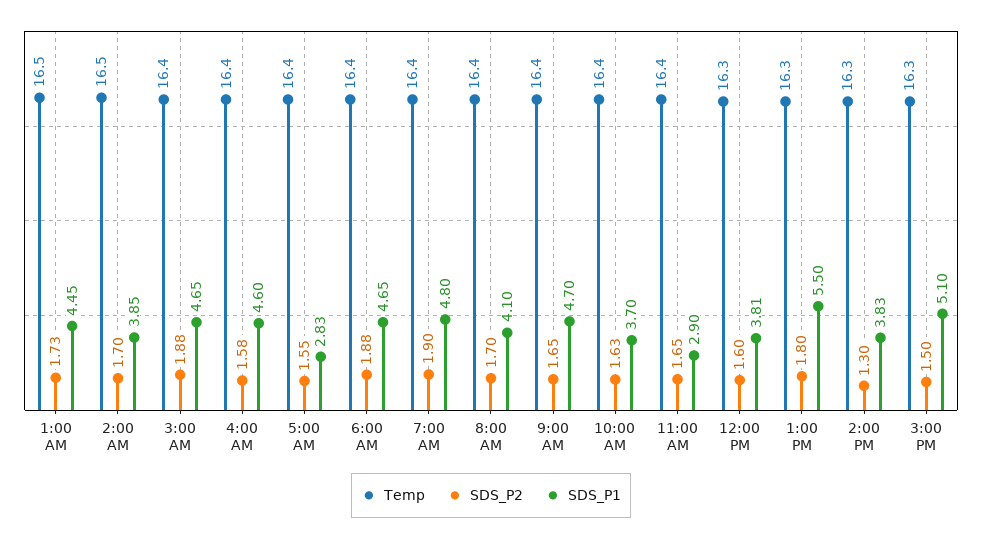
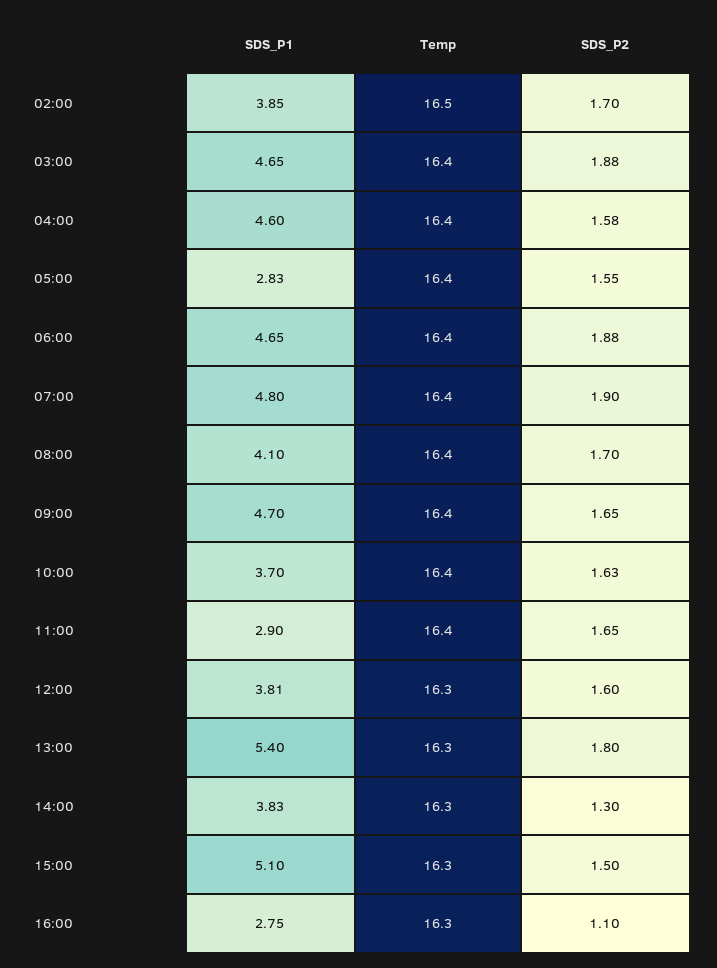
Temp, 1:00 AM: 16.5 -> none
SDS_P2, 1:00 AM: 1.73 -> none
SDS_P1, 1:00 AM: 4.45 -> none
SDS_P1, 1:00 PM: 5.5 -> 5.4
SDS_P1, 16:00: none -> 2.75
Temp, 16:00: none -> 16.3
SDS_P2, 16:00: none -> 1.1

